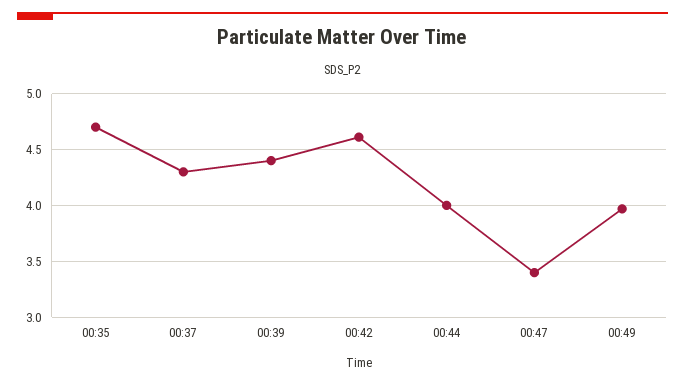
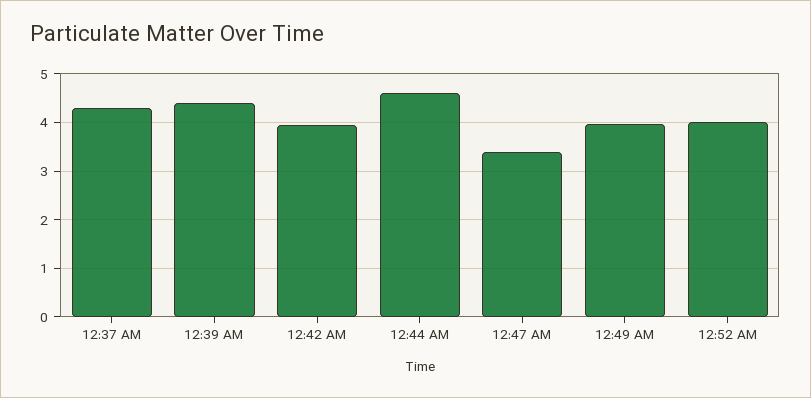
00:35: 4.7 -> none
00:42: 4.6 -> 4
00:44: 4 -> 4.6
12:52 AM: none -> 4

